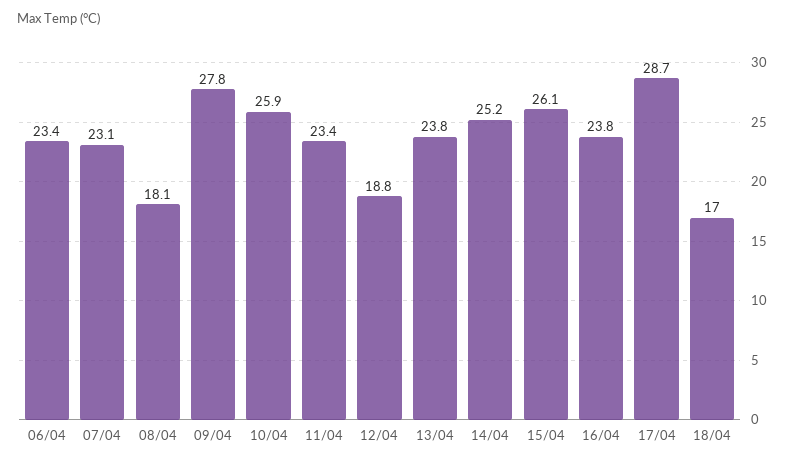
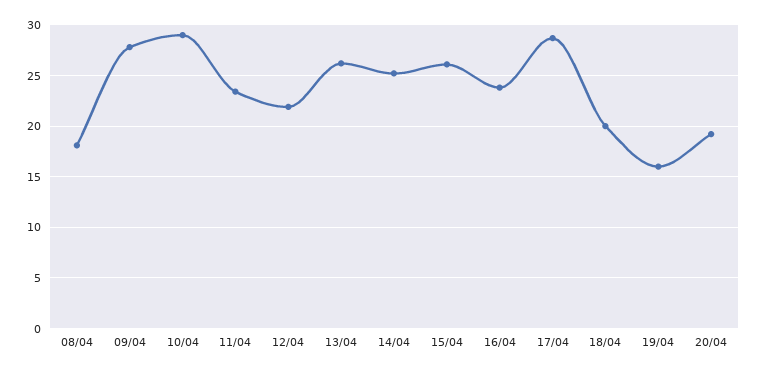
06/04: 23.4 -> none
07/04: 23.1 -> none
10/04: 25.9 -> 29
12/04: 18.8 -> 22
13/04: 23.8 -> 26
18/04: 17 -> 20
19/04: none -> 16
20/04: none -> 19

